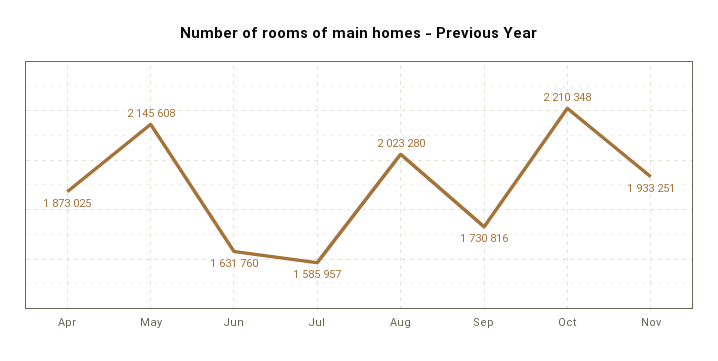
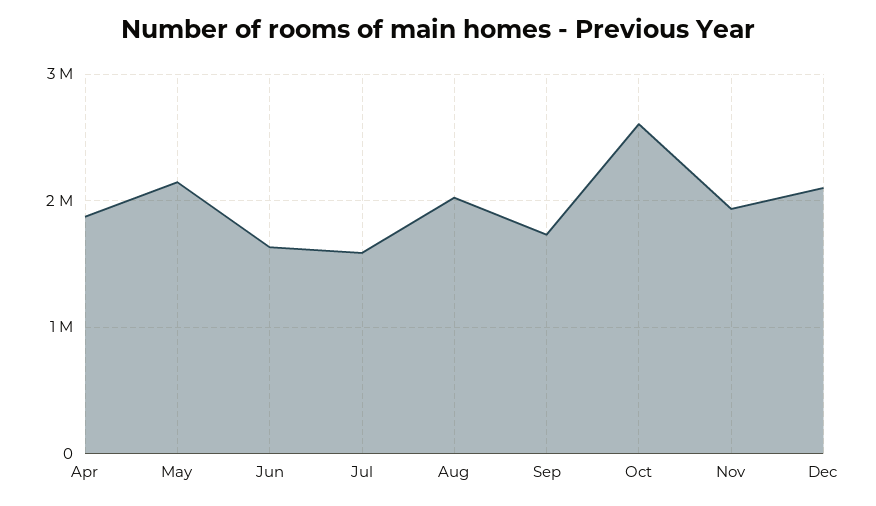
Oct: 2210348 -> 2600000
Dec: none -> 2100000

